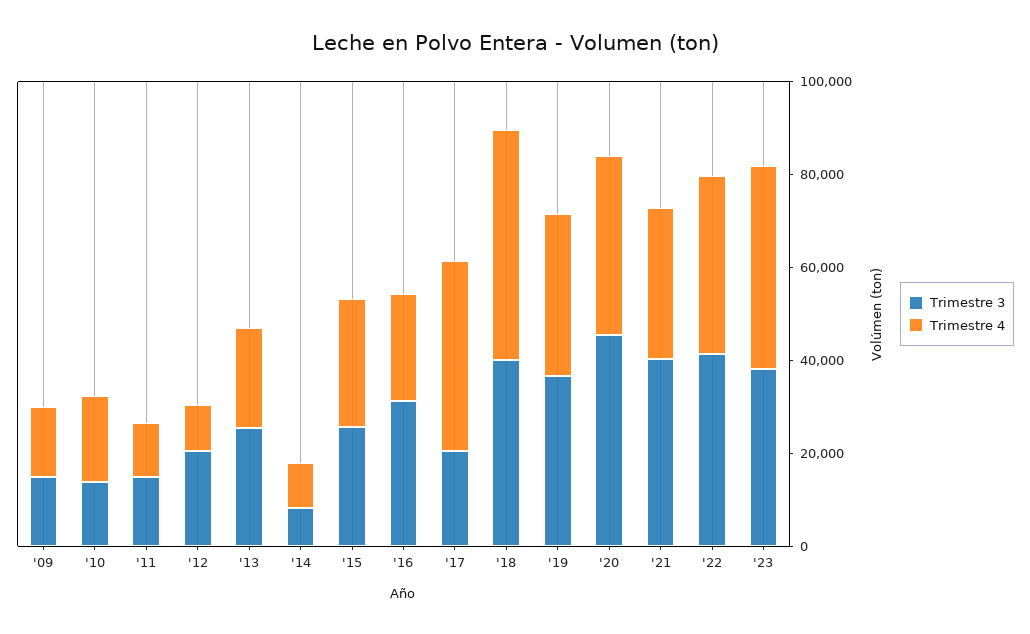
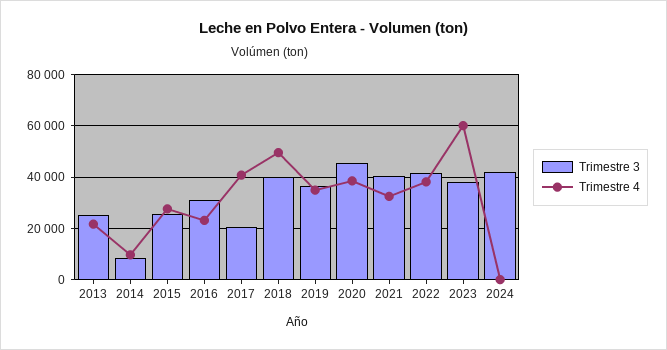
Trimestre 3, '09: 15000 -> none
Trimestre 4, '09: 15000 -> none
Trimestre 3, '10: 15000 -> none
Trimestre 4, '10: 20000 -> none
Trimestre 3, '11: 15000 -> none
Trimestre 4, '11: 10000 -> none
Trimestre 3, '12: 20000 -> none
Trimestre 4, '12: 10000 -> none
Trimestre 4, '23: 45000 -> 60000
Trimestre 3, 2024: none -> 42500
Trimestre 4, 2024: none -> 0

